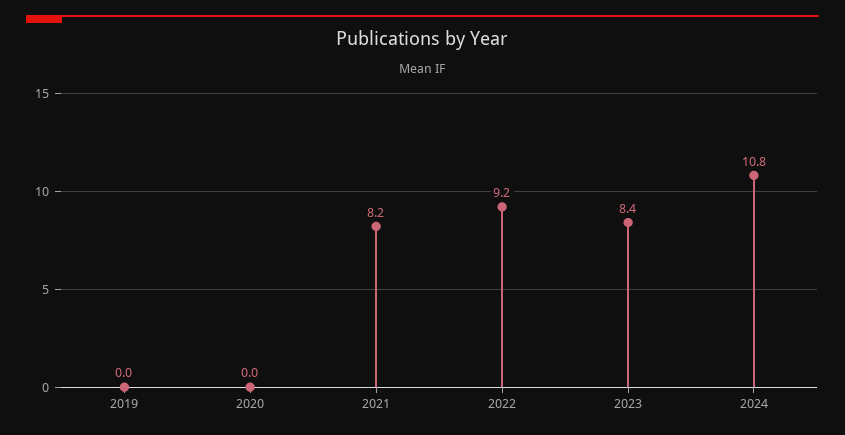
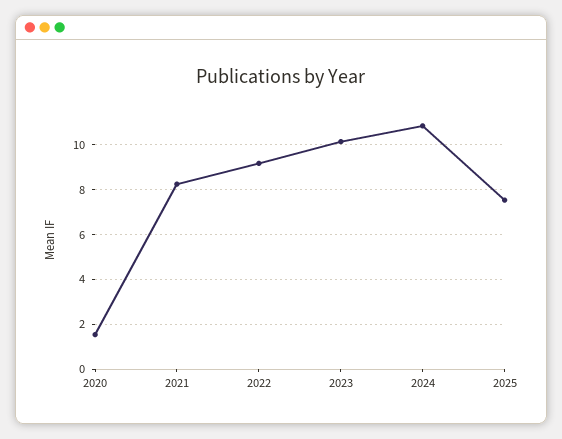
2019: 0 -> none
2020: 0 -> 1.5
2023: 8.4 -> 10
2025: none -> 7.5

